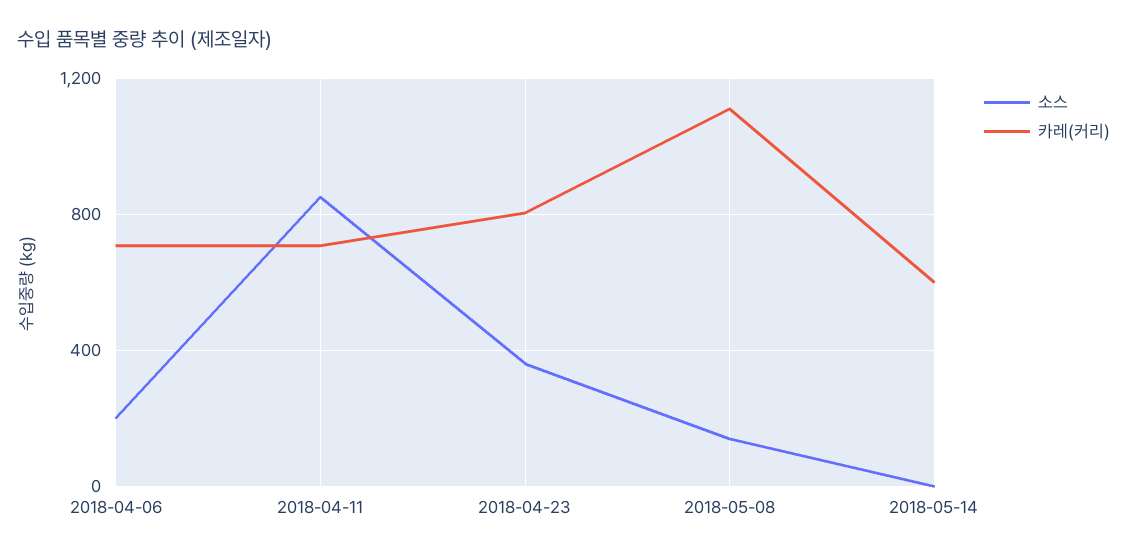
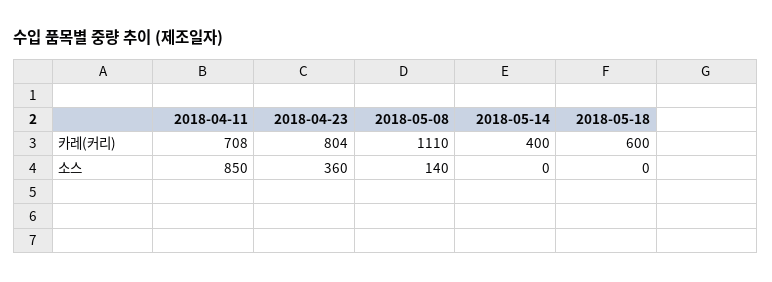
소스, 2018-04-06: 200 -> none
카레(커리), 2018-04-06: 700 -> none
카레(커리), 2018-05-14: 600 -> 400
카레(커리), 2018-05-18: none -> 600
소스, 2018-05-18: none -> 0

